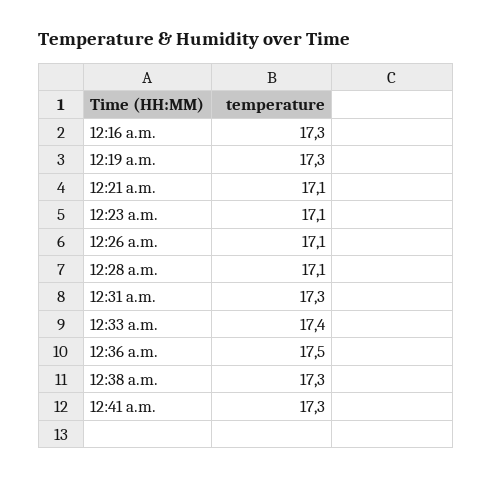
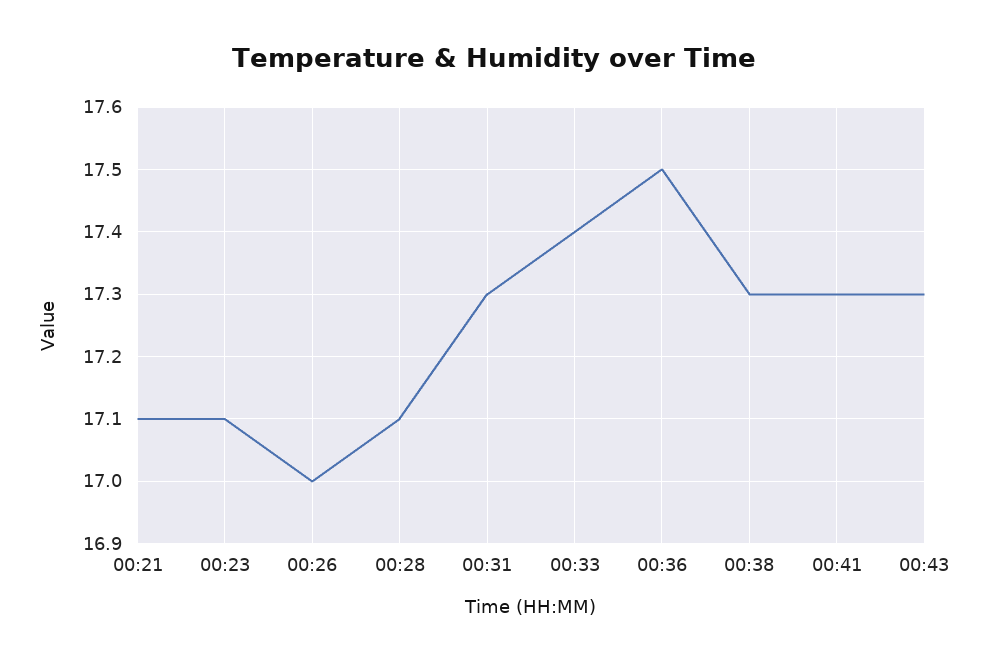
12:16 a.m.: 17.3 -> none
12:19 a.m.: 17.3 -> none
12:26 a.m.: 17.1 -> 17
00:43: none -> 17.3

